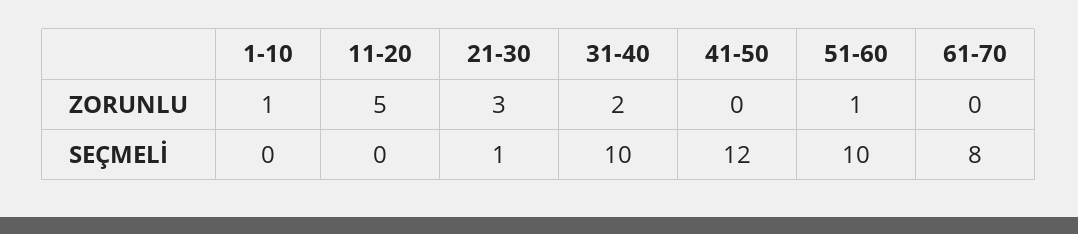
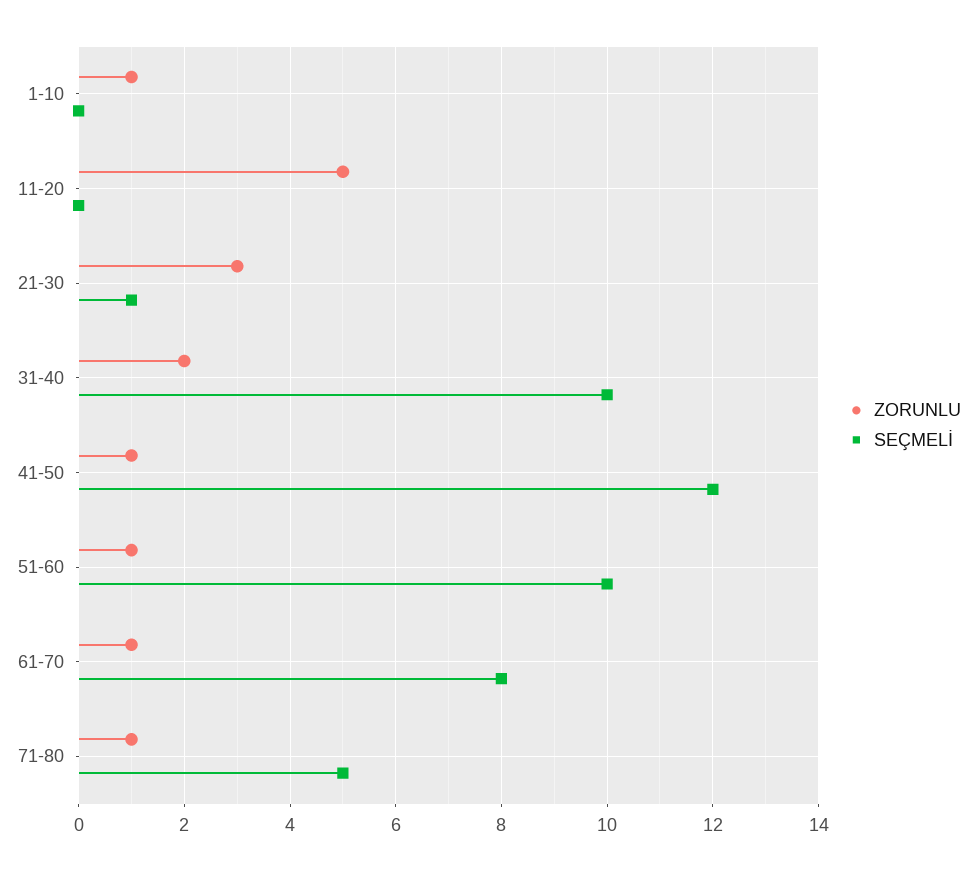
ZORUNLU, 41-50: 0 -> 1
ZORUNLU, 61-70: 0 -> 1
ZORUNLU, 71-80: none -> 1
SEÇMELİ, 71-80: none -> 5

